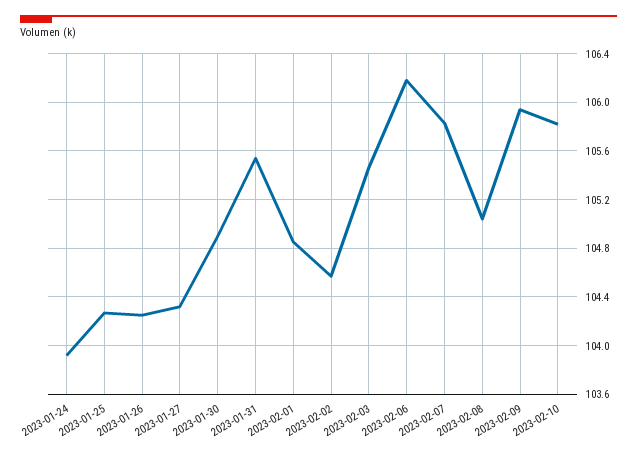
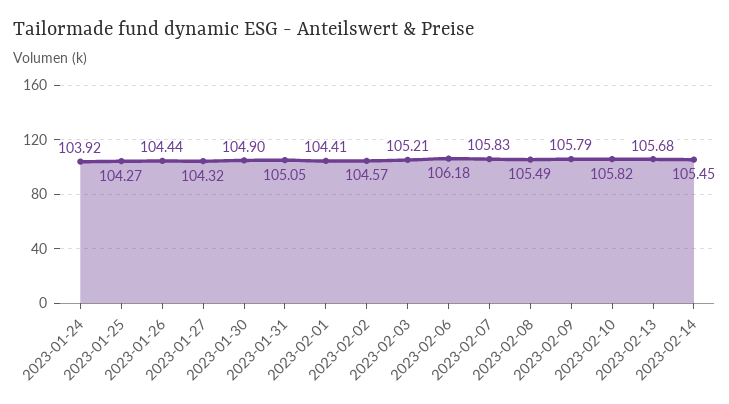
2023-01-26: 104.25 -> 104.44
2023-01-31: 105.55 -> 105.05
2023-02-01: 104.85 -> 104.41
2023-02-03: 105.45 -> 105.21
2023-02-08: 105.05 -> 105.49
2023-02-09: 105.95 -> 105.79
2023-02-13: none -> 105.68
2023-02-14: none -> 105.45

